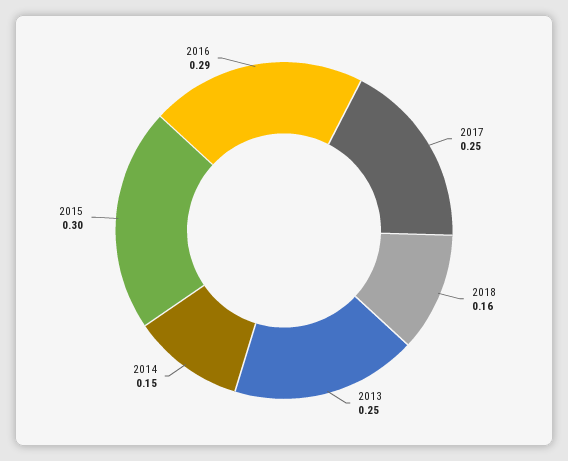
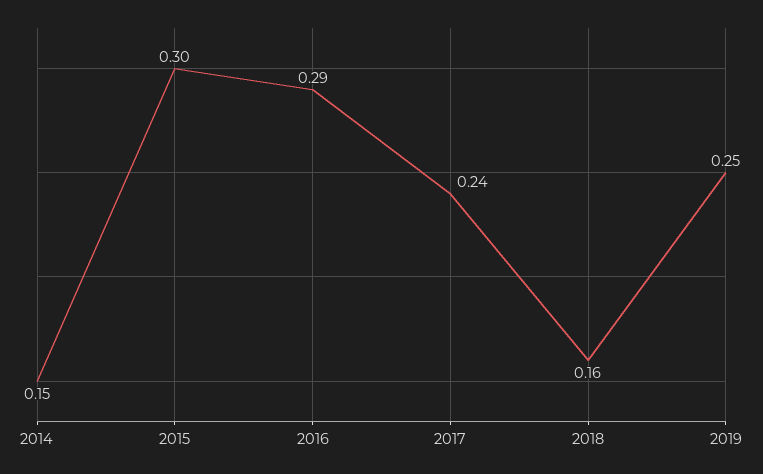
2017: 0.25 -> 0.24
2013: 0.25 -> none
2019: none -> 0.25

